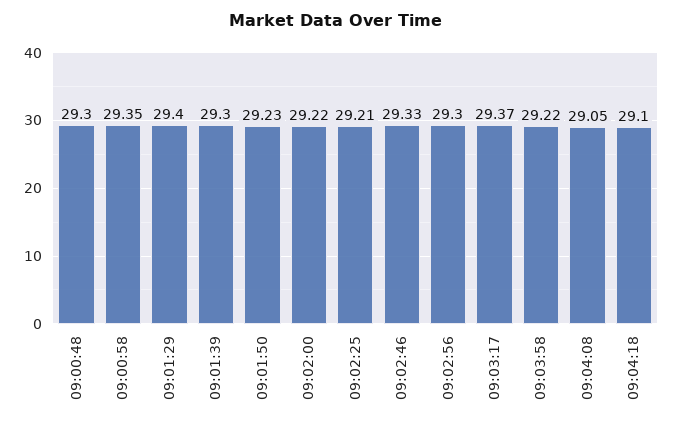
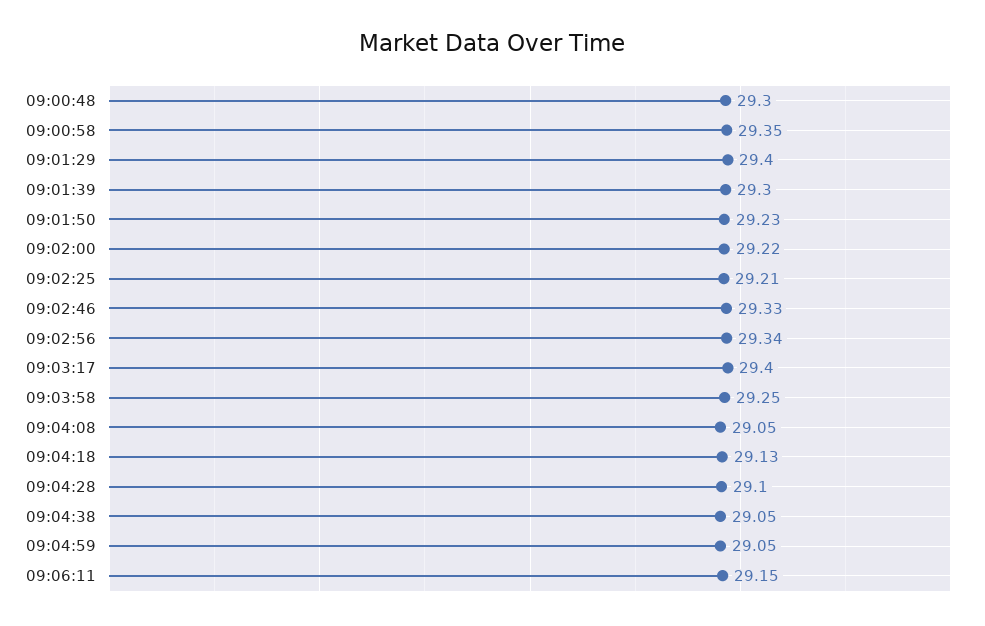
09:02:56: 29.3 -> 29.34
09:03:17: 29.37 -> 29.4
09:03:58: 29.22 -> 29.25
09:04:18: 29.1 -> 29.13
09:04:28: none -> 29.1
09:04:38: none -> 29.05
09:04:59: none -> 29.05
09:06:11: none -> 29.15

